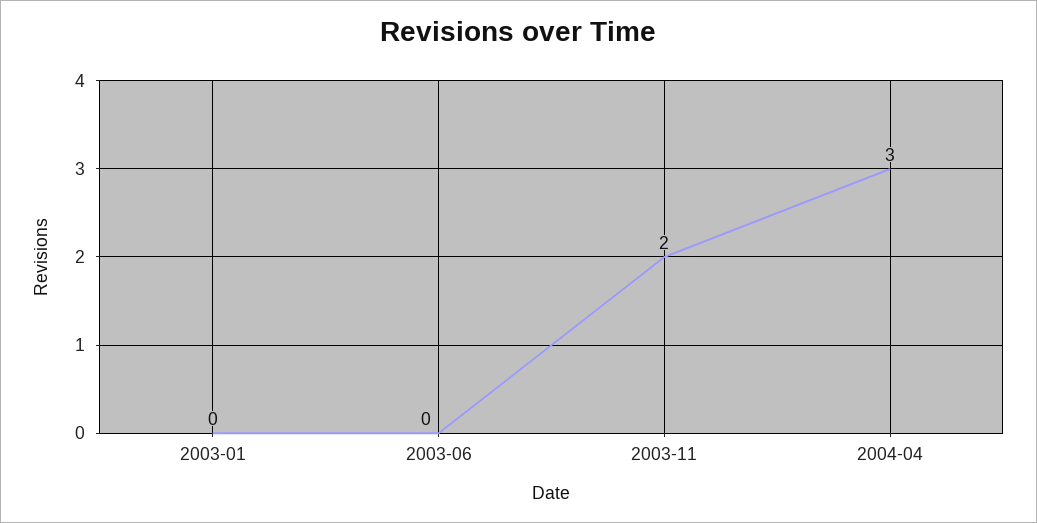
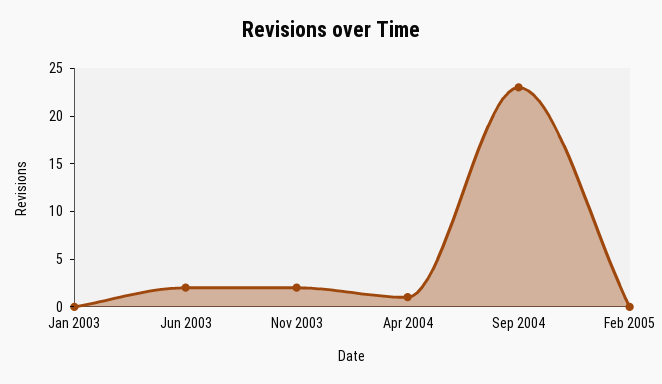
2003-06: 0 -> 2
2004-04: 3 -> 1
Sep 2004: none -> 23
Feb 2005: none -> 0

